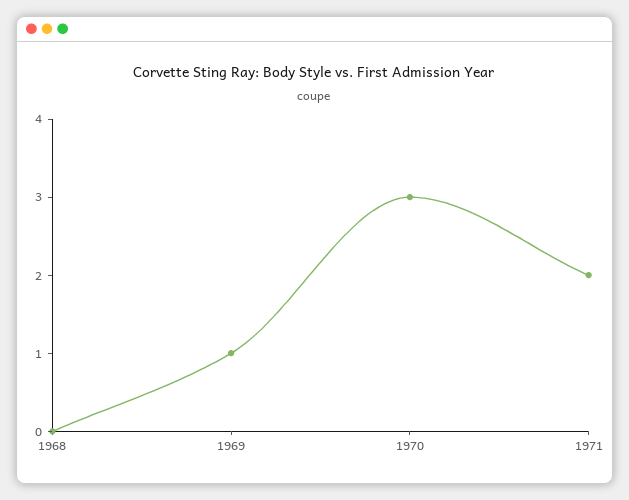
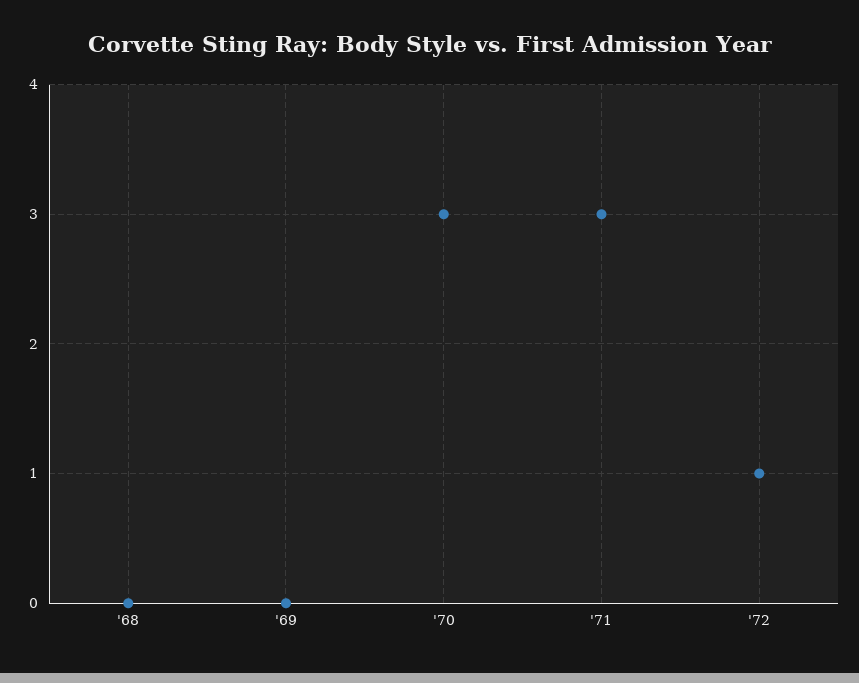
1969: 1 -> 0
1971: 2 -> 3
'72: none -> 1

